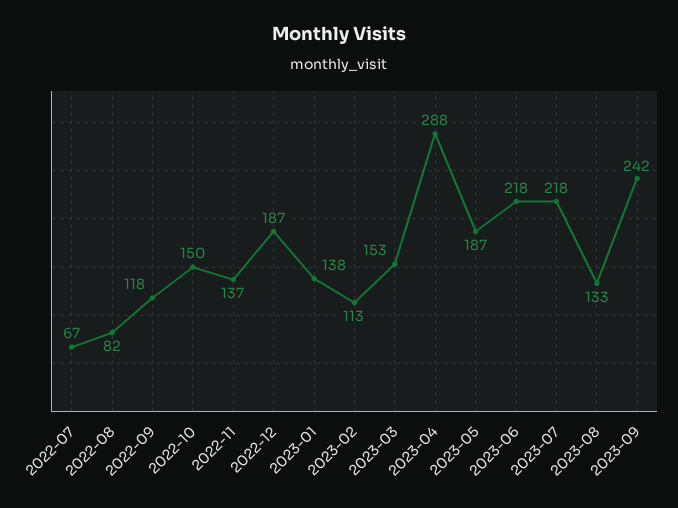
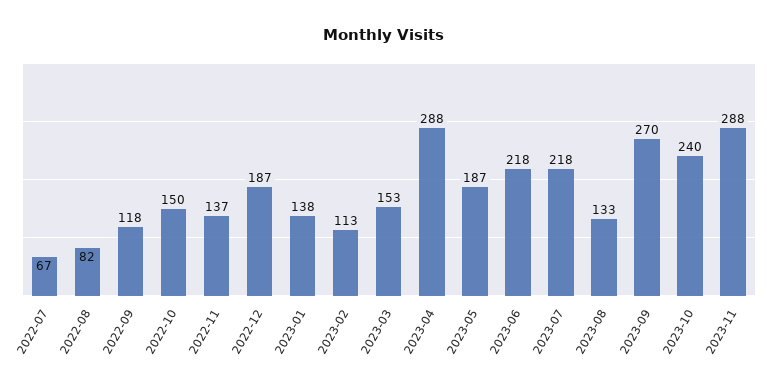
2023-09: 242 -> 270
2023-10: none -> 240
2023-11: none -> 288

